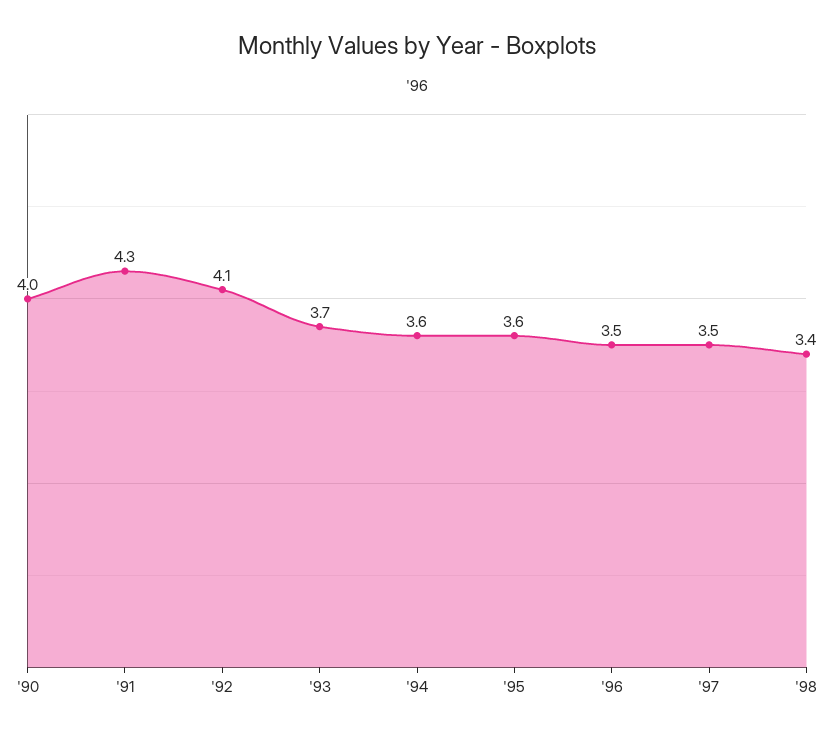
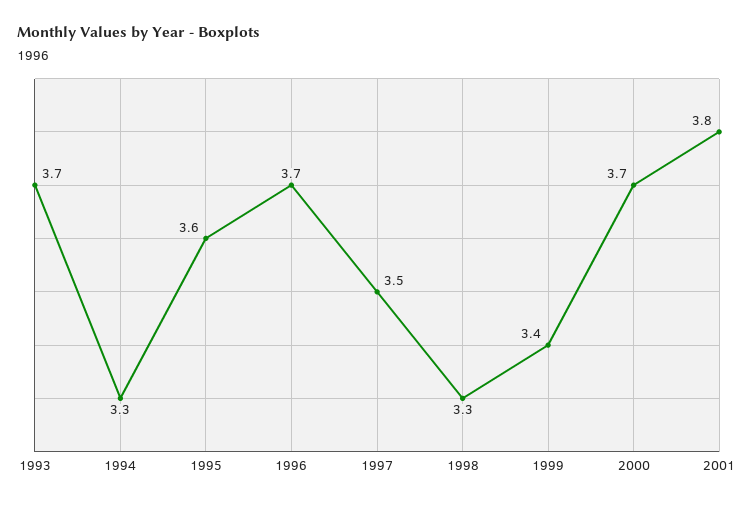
'90: 4 -> none
'91: 4.3 -> none
'92: 4.1 -> none
'94: 3.6 -> 3.3
'96: 3.5 -> 3.7
'98: 3.4 -> 3.3
1999: none -> 3.4
2000: none -> 3.7
2001: none -> 3.8

